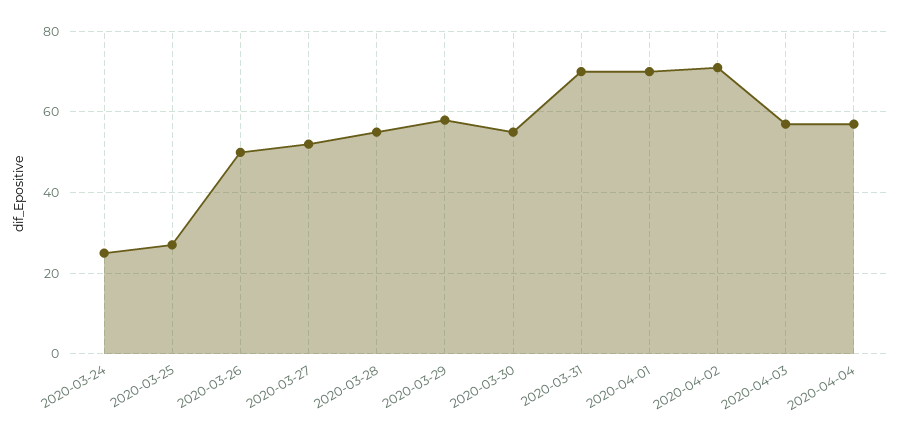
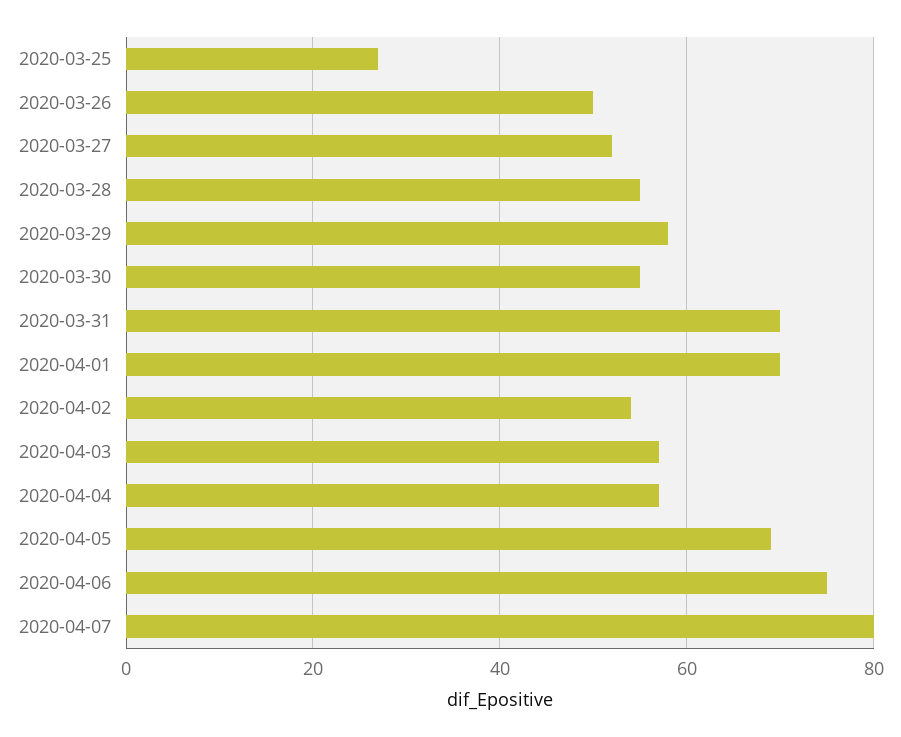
2020-03-24: 25 -> none
2020-04-02: 70 -> 55
2020-04-05: none -> 70
2020-04-06: none -> 75
2020-04-07: none -> 80

